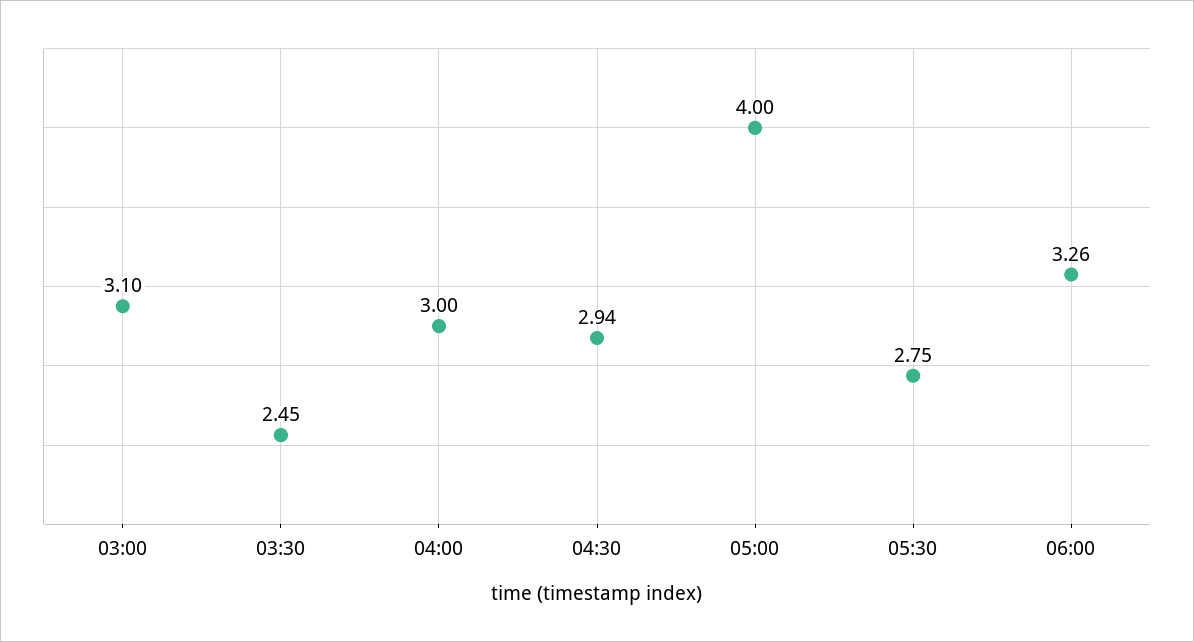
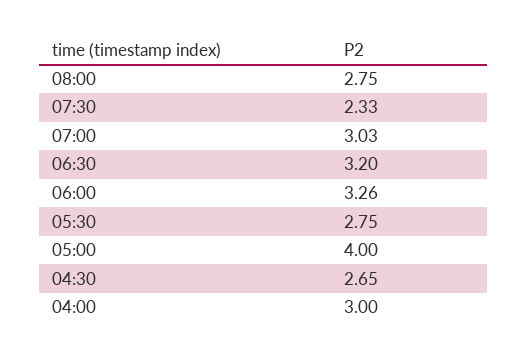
03:00: 3.1 -> none
03:30: 2.45 -> none
04:30: 2.94 -> 2.65
08:00: none -> 2.75
07:30: none -> 2.33
07:00: none -> 3.03
06:30: none -> 3.2

